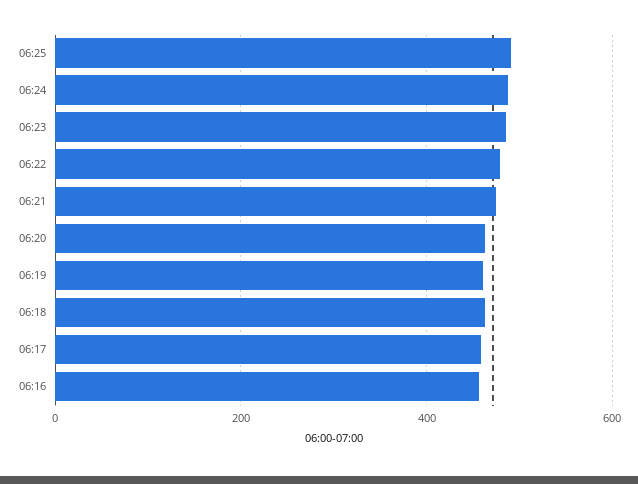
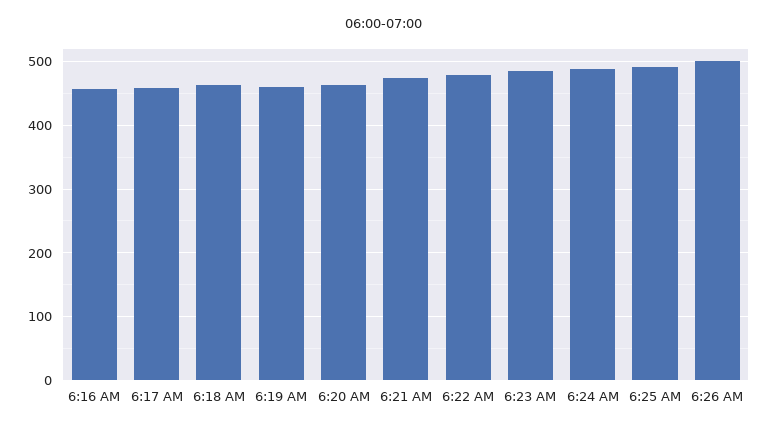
6:26 AM: none -> 500

